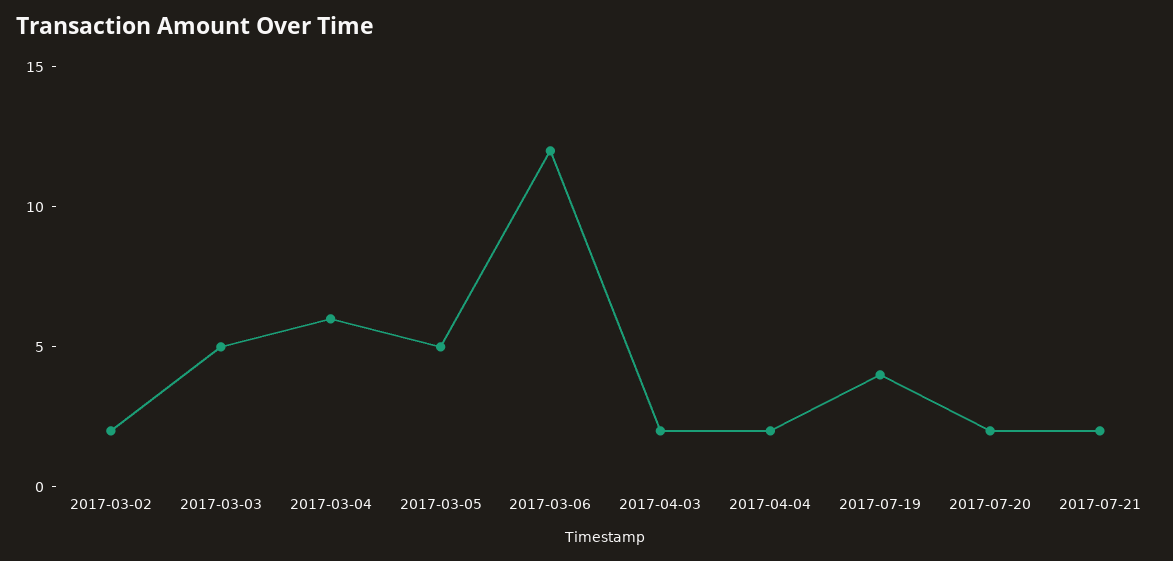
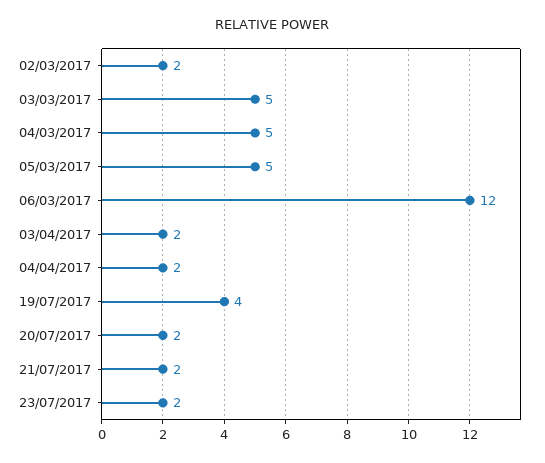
2017-03-04: 6 -> 5
23/07/2017: none -> 2

